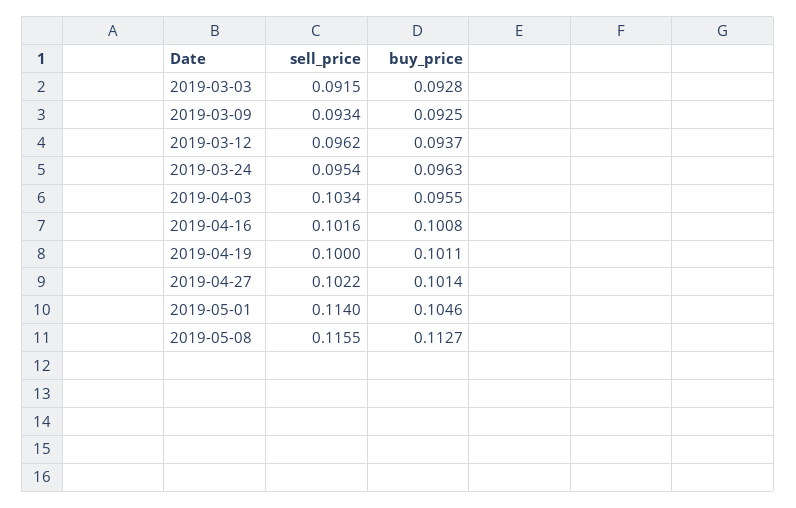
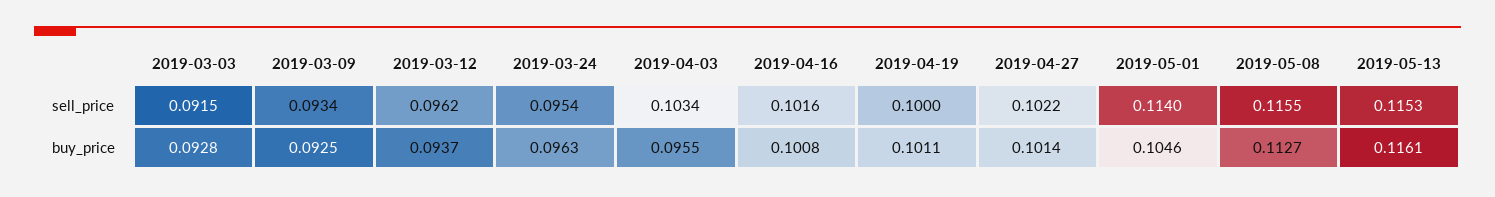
sell_price, 2019-05-13: none -> 0.1153
buy_price, 2019-05-13: none -> 0.1161

